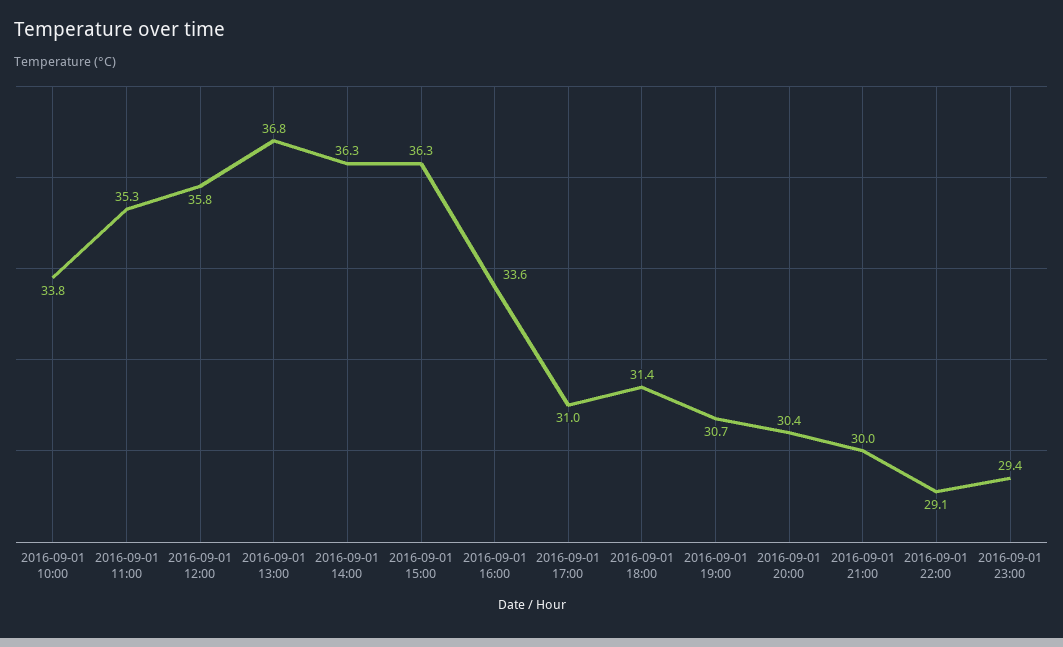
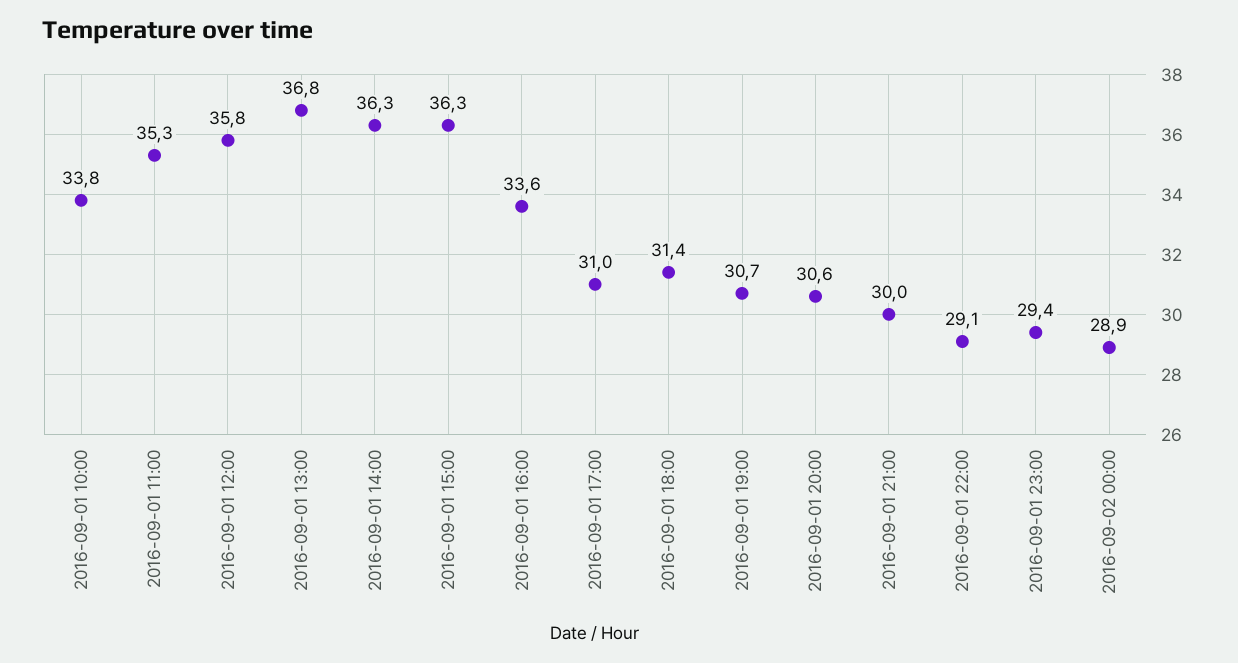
2016-09-01 20:00: 30.4 -> 30.6
2016-09-02 00:00: none -> 28.9

